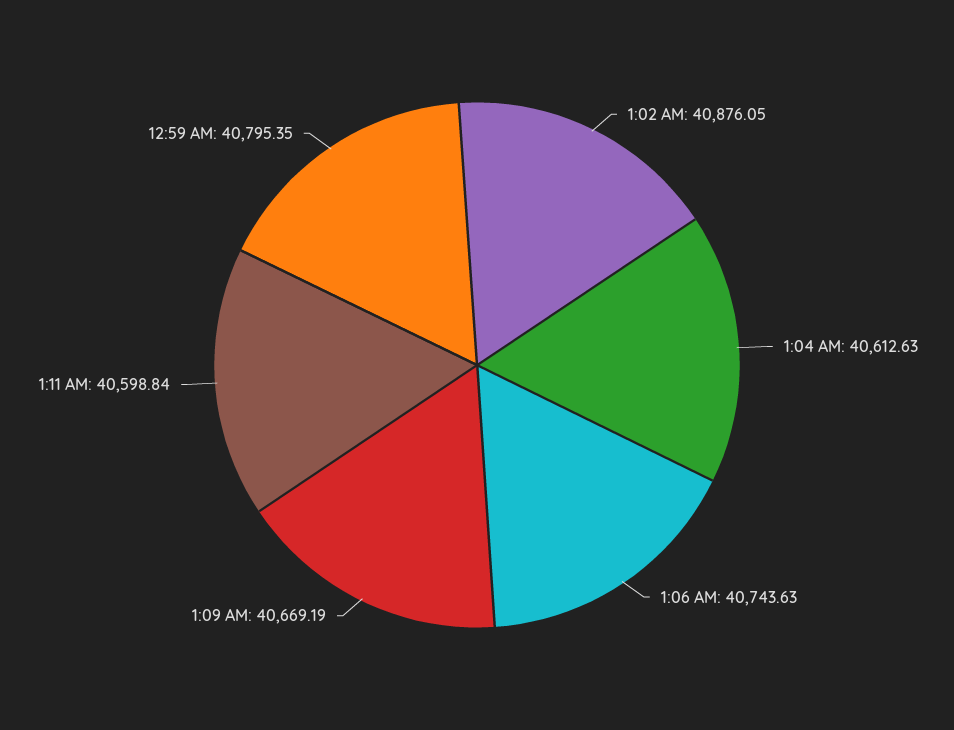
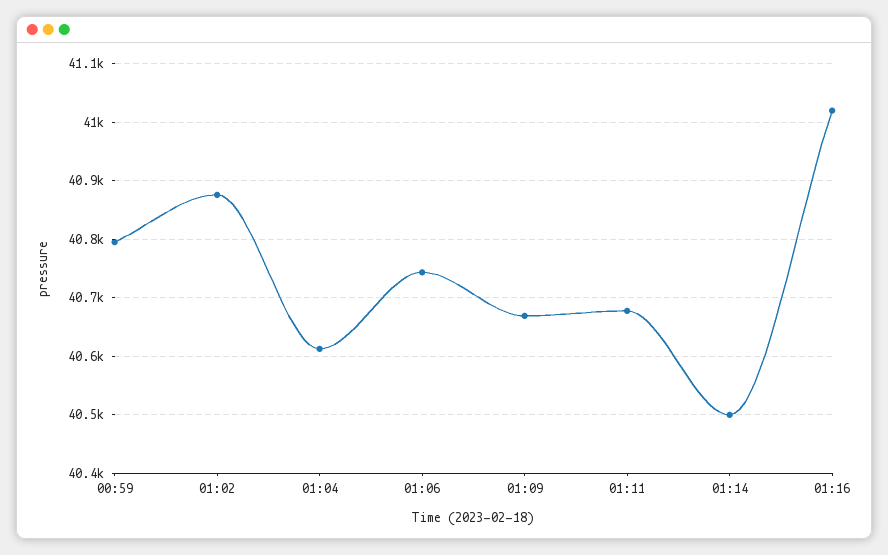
1:11 AM: 40598.84 -> 40680
01:14: none -> 40500
01:16: none -> 41020

